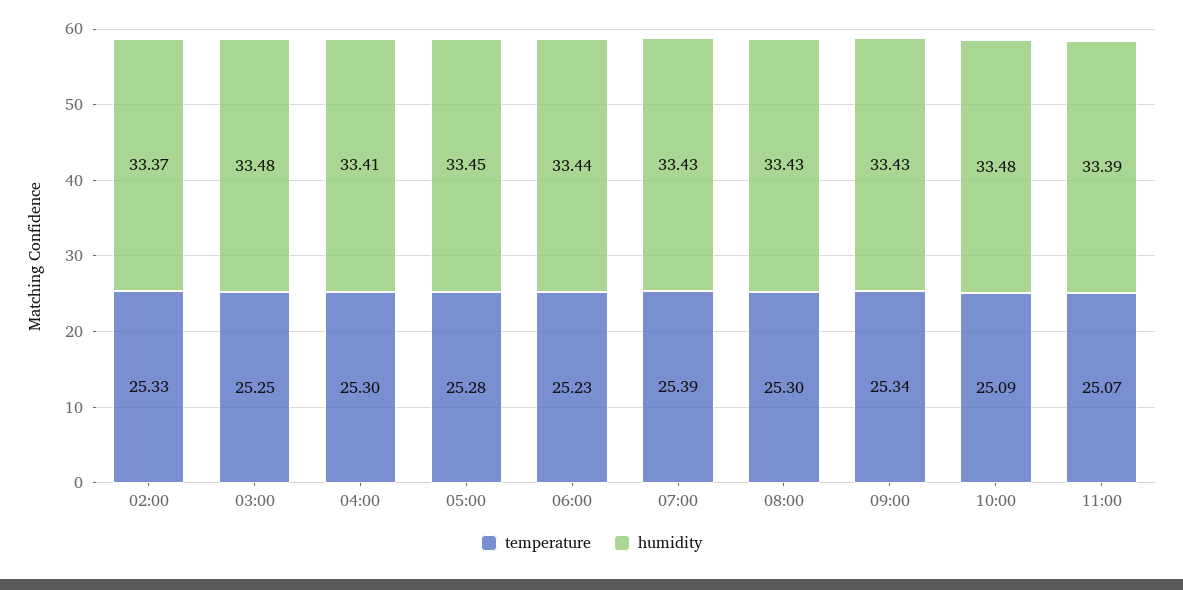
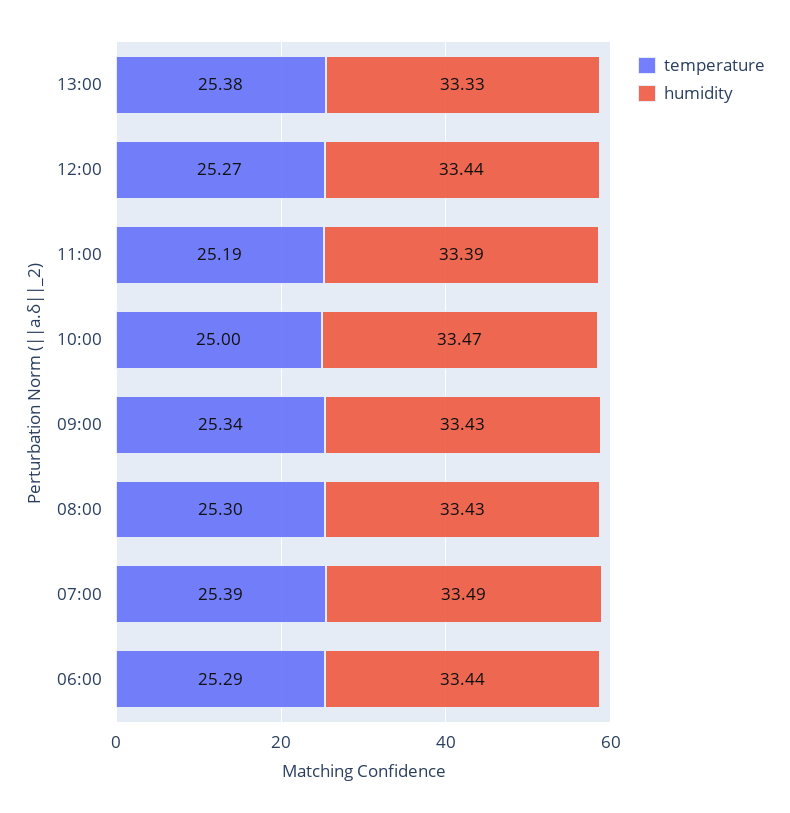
temperature, 02:00: 25.33 -> none
humidity, 02:00: 33.37 -> none
temperature, 03:00: 25.25 -> none
humidity, 03:00: 33.48 -> none
temperature, 04:00: 25.3 -> none
humidity, 04:00: 33.41 -> none
temperature, 05:00: 25.28 -> none
humidity, 05:00: 33.45 -> none
temperature, 06:00: 25.23 -> 25.29
humidity, 07:00: 33.43 -> 33.49
temperature, 10:00: 25.09 -> 25
humidity, 10:00: 33.48 -> 33.47
temperature, 11:00: 25.07 -> 25.19
temperature, 13:00: none -> 25.38
humidity, 13:00: none -> 33.33
temperature, 12:00: none -> 25.27
humidity, 12:00: none -> 33.44

